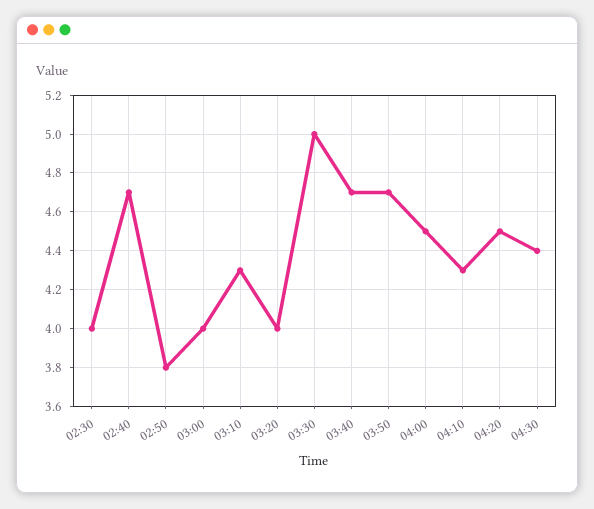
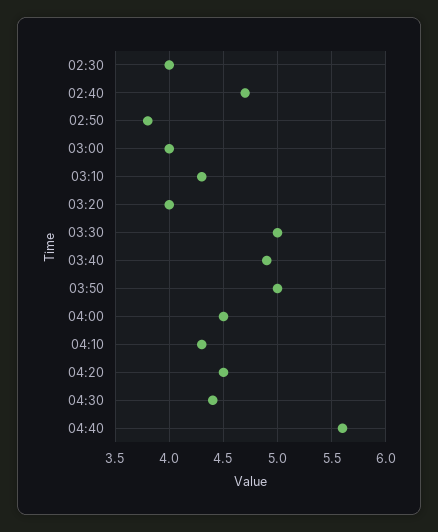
03:40: 4.7 -> 4.9
03:50: 4.7 -> 5
04:40: none -> 5.6

